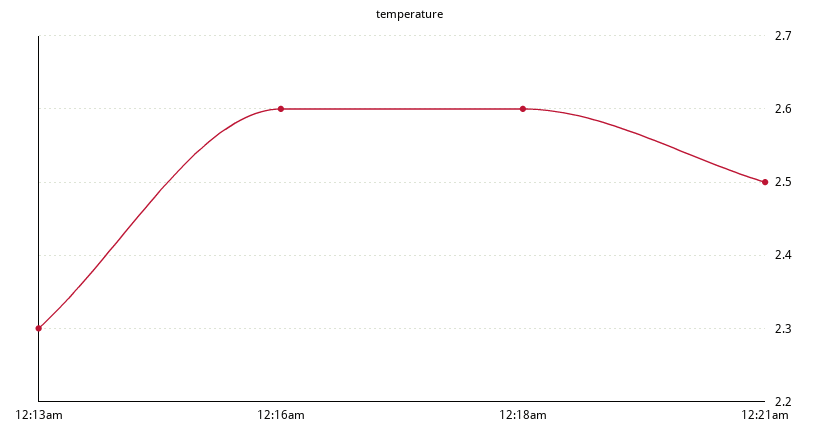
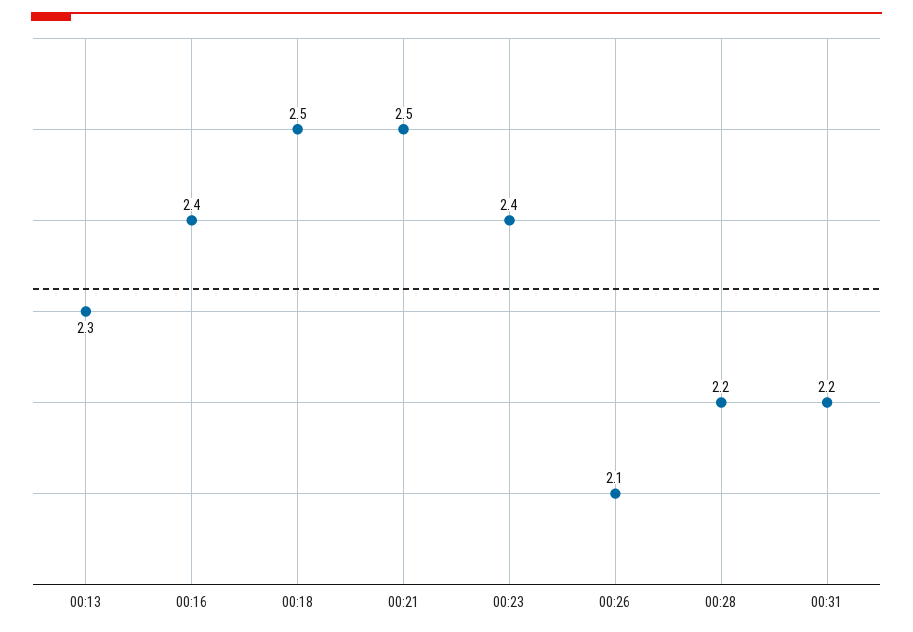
12:16am: 2.6 -> 2.4
12:18am: 2.6 -> 2.5
00:23: none -> 2.4
00:26: none -> 2.1
00:28: none -> 2.2
00:31: none -> 2.2

